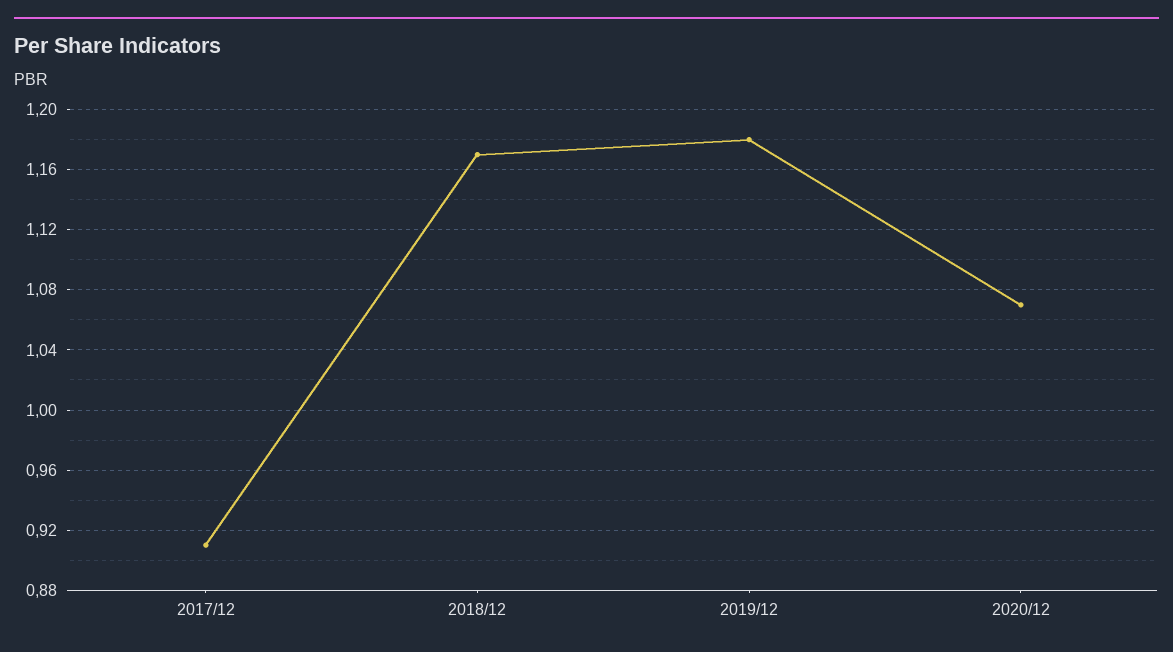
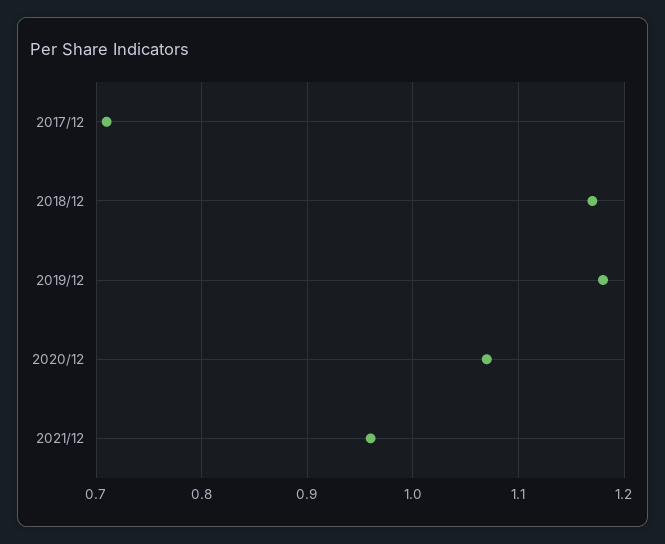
2017/12: 0.91 -> 0.71
2021/12: none -> 0.96

